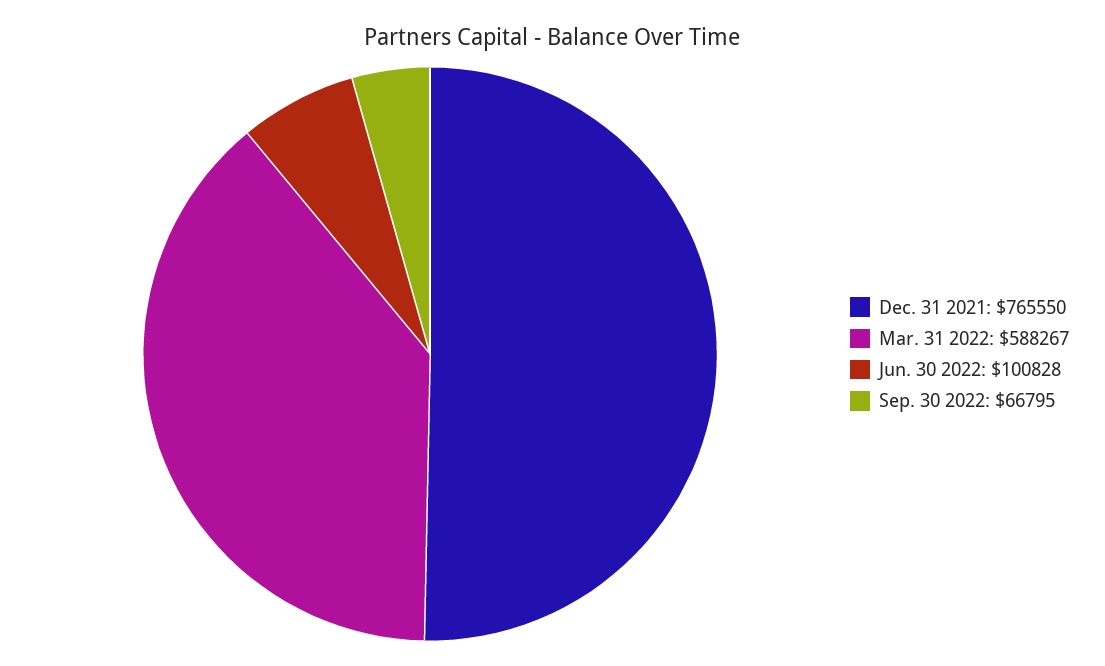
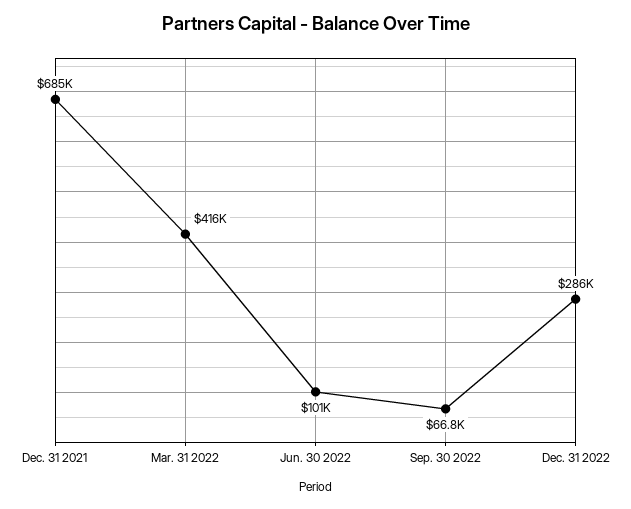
Dec. 31 2021: 765550 -> 685000
Mar. 31 2022: 588267 -> 416000
Dec. 31 2022: none -> 286000

